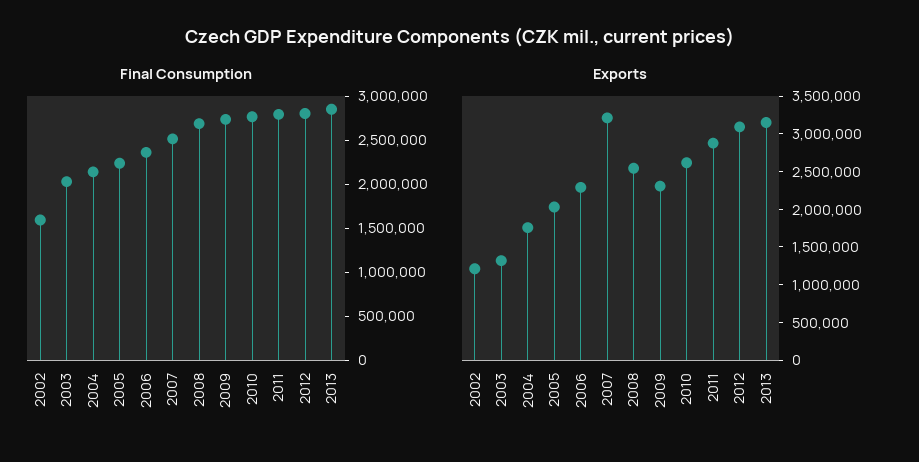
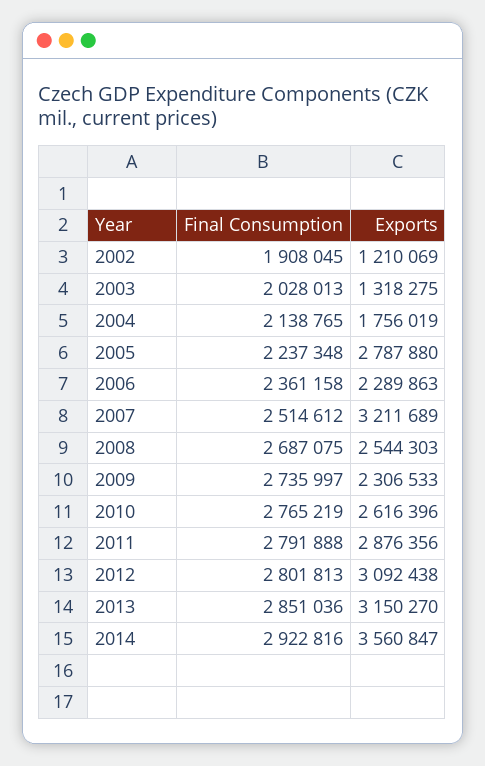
Final Consumption, 2002: 1600000 -> 1908045
Exports, 2005: 2000000 -> 2787880
Final Consumption, 2014: none -> 2922816
Exports, 2014: none -> 3560847

